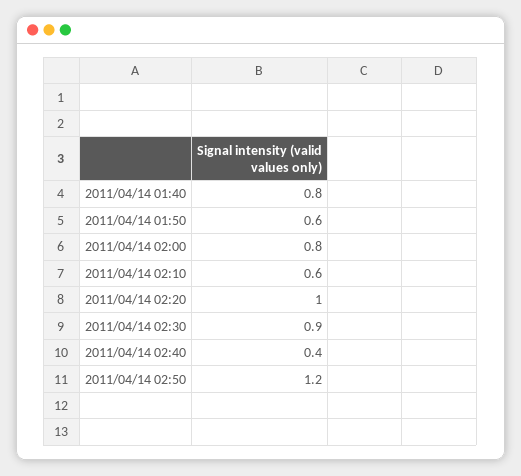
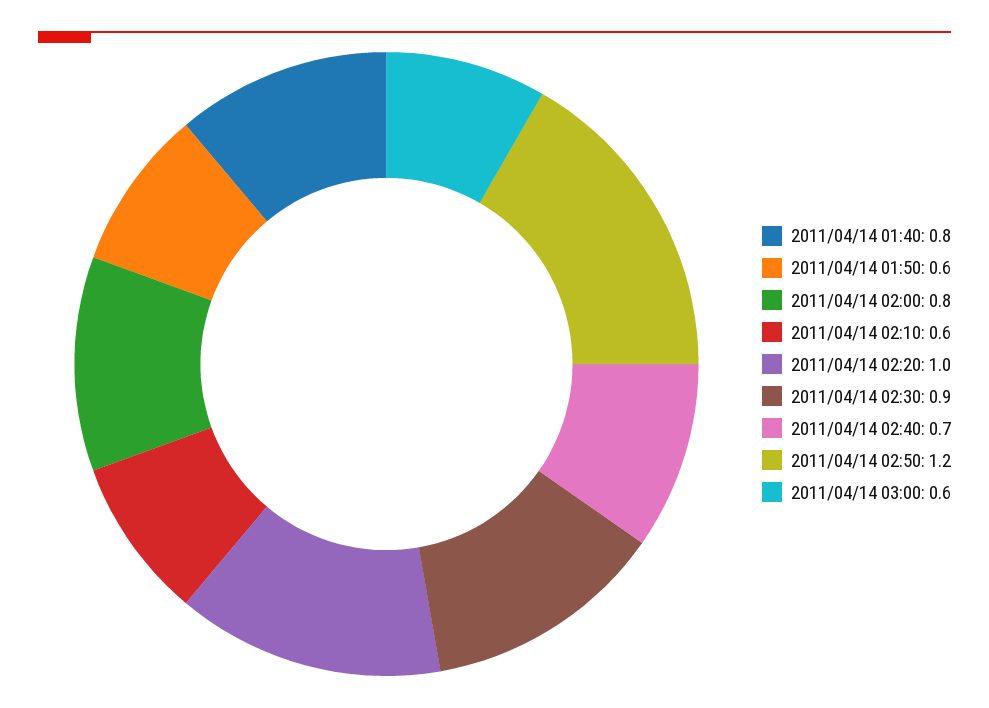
2011/04/14 02:40: 0.4 -> 0.7
2011/04/14 03:00: none -> 0.6

